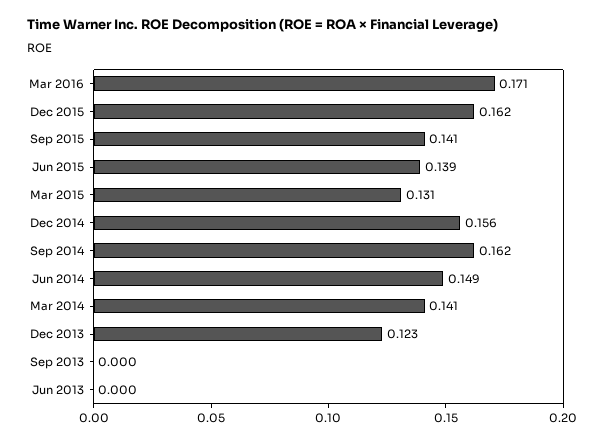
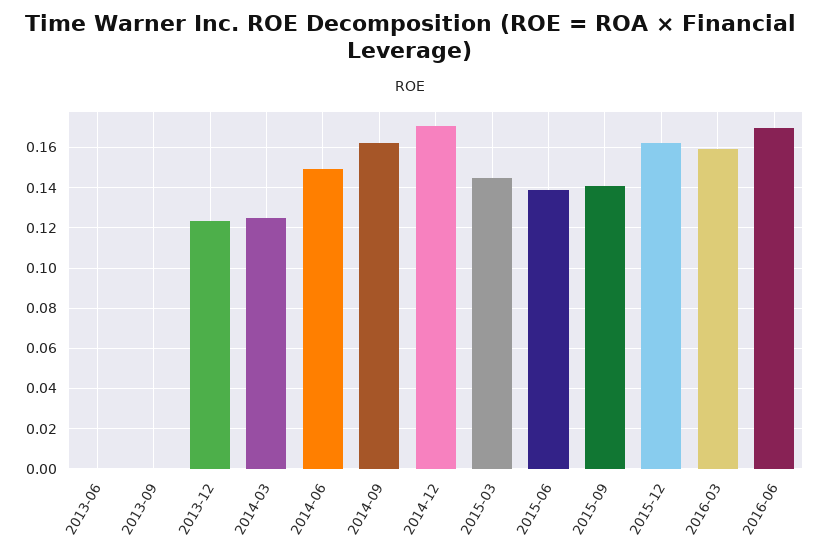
Mar 2016: 0.171 -> 0.16
Mar 2015: 0.131 -> 0.145
Dec 2014: 0.156 -> 0.17
Mar 2014: 0.141 -> 0.125
2016-06: none -> 0.17

